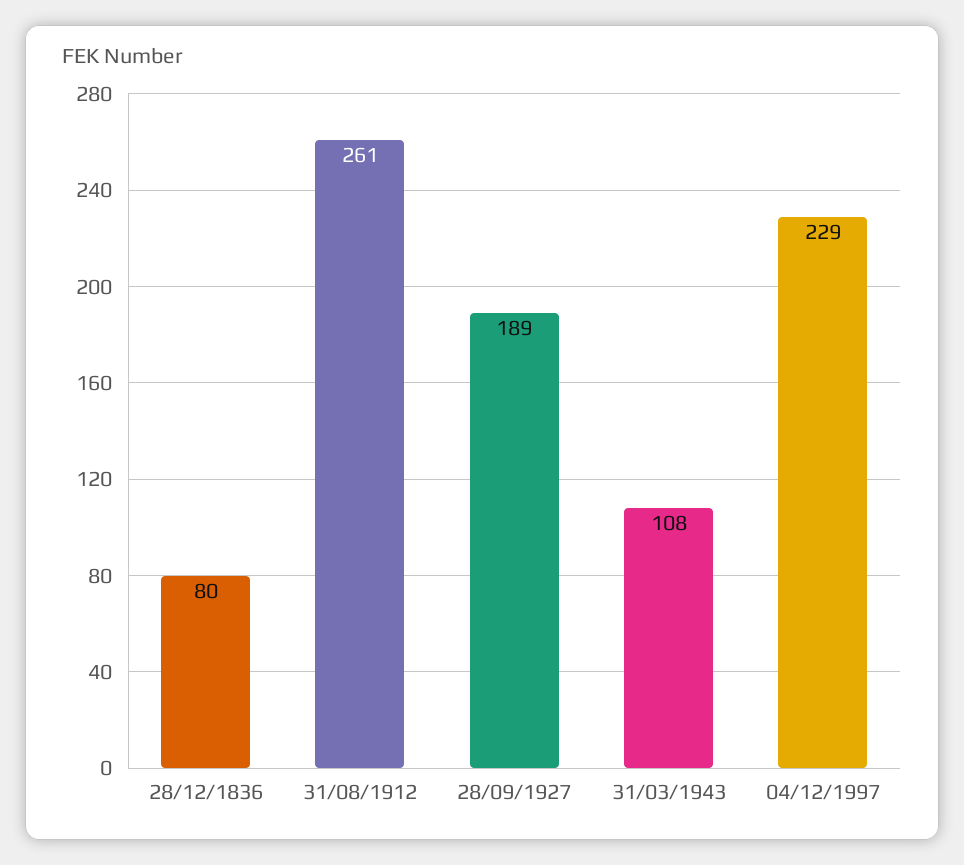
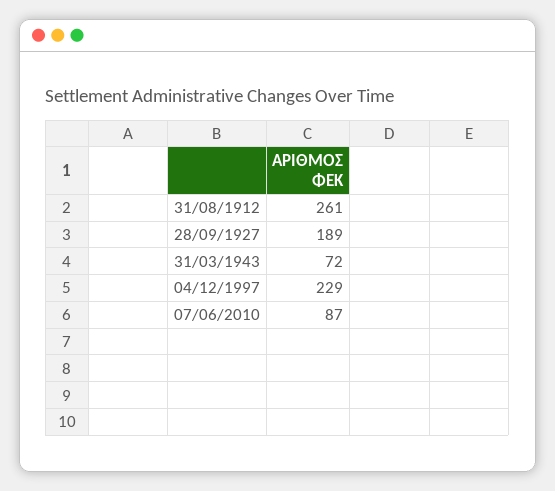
28/12/1836: 80 -> none
31/03/1943: 108 -> 72
07/06/2010: none -> 87

